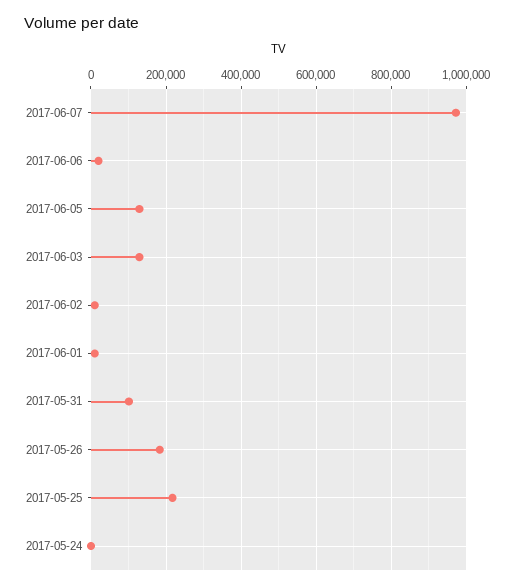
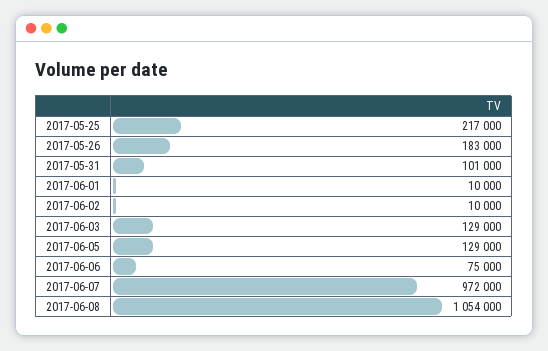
2017-06-06: 20000 -> 75000
2017-05-24: 0 -> none
2017-06-08: none -> 1054000

